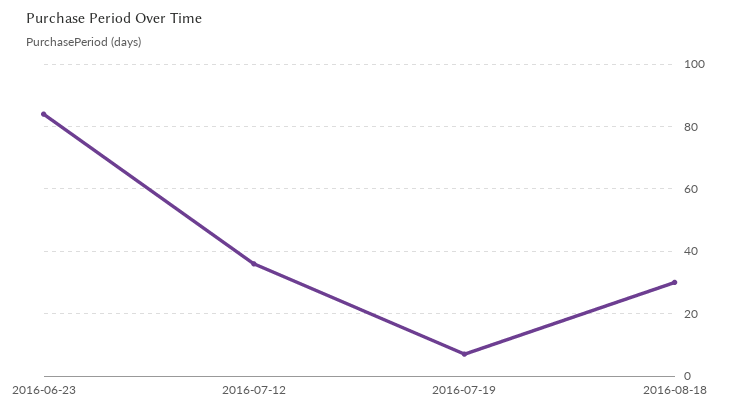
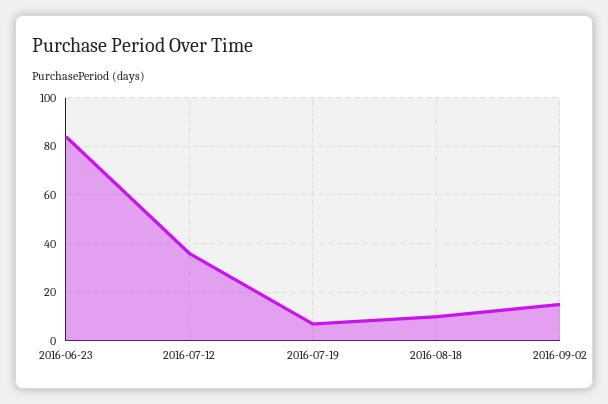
2016-08-18: 30 -> 10
2016-09-02: none -> 15

